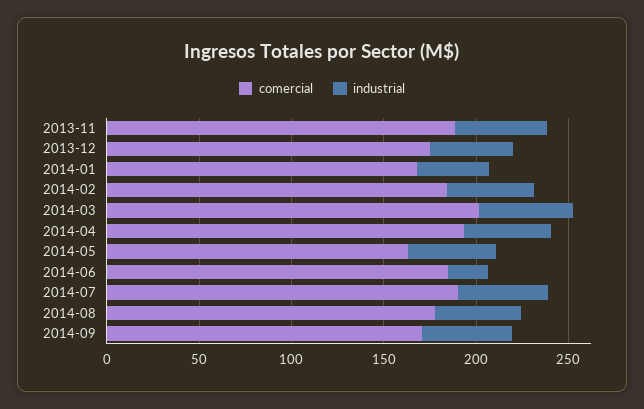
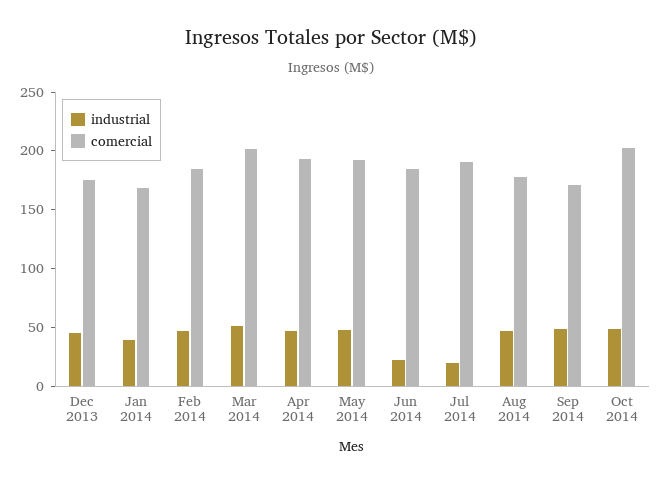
comercial, 2013-11: 190 -> none
industrial, 2013-11: 50 -> none
comercial, 2014-05: 160 -> 190
industrial, 2014-07: 50 -> 20
industrial, Oct 2014: none -> 50
comercial, Oct 2014: none -> 200

